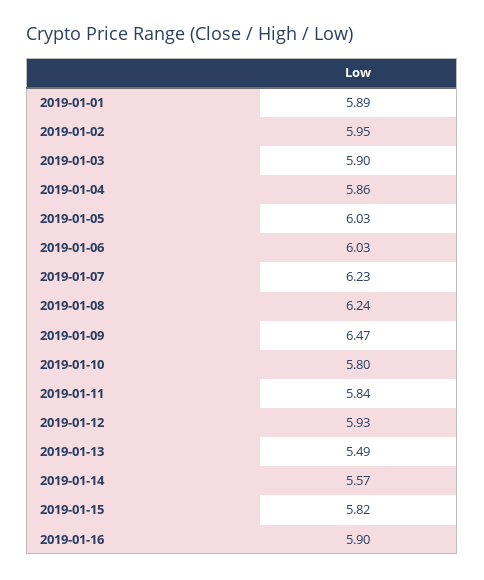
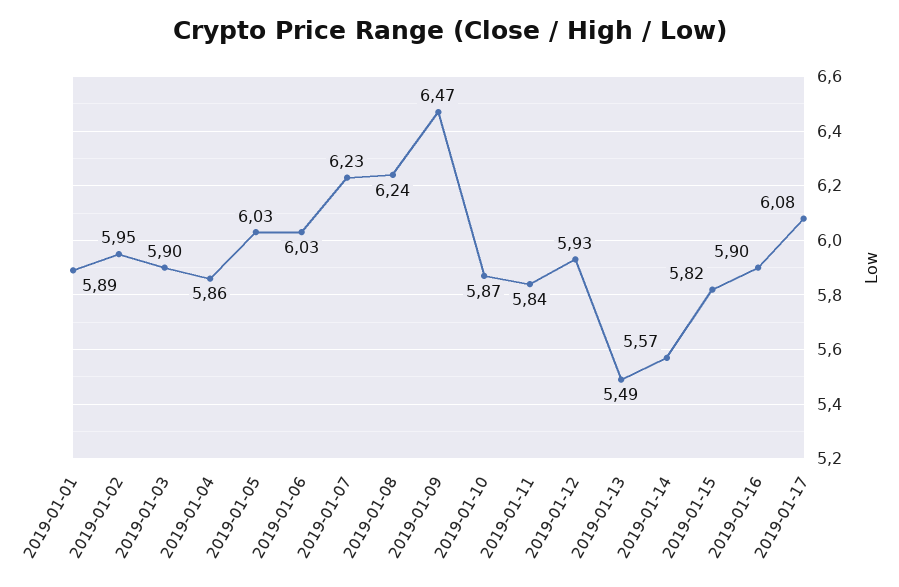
2019-01-10: 5.8 -> 5.87
2019-01-17: none -> 6.08

